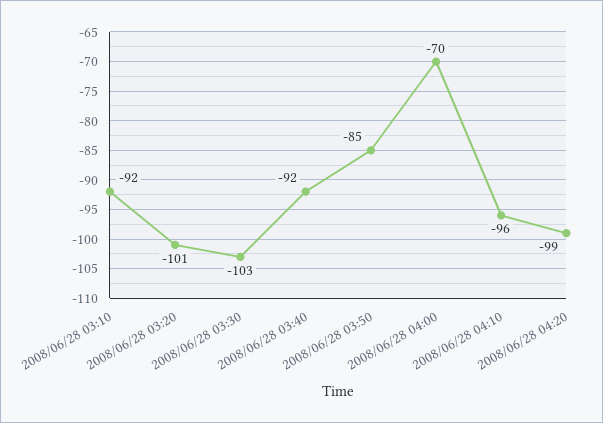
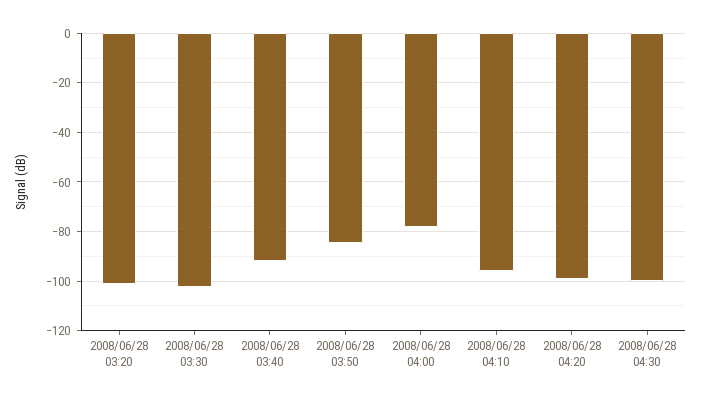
2008/06/28 03:10: -92 -> none
2008/06/28 04:00: -70 -> -77.5
2008/06/28 04:30: none -> -100

